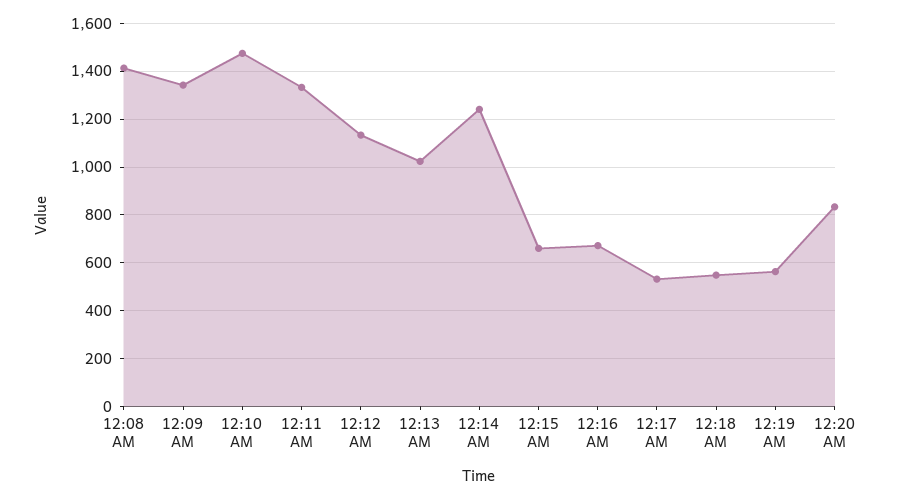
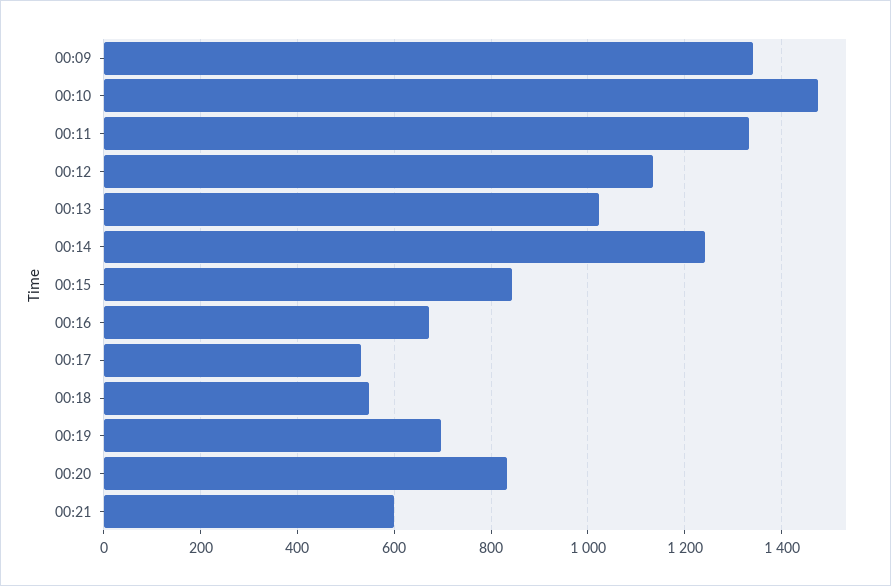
12:08 AM: 1400 -> none
12:15 AM: 650 -> 840
12:19 AM: 550 -> 700
00:21: none -> 600

